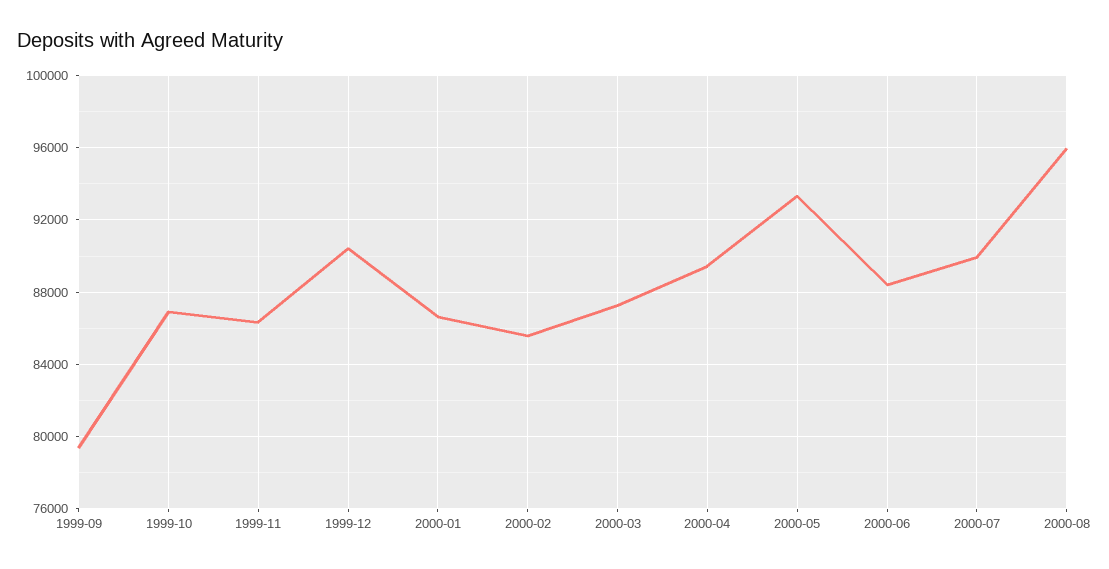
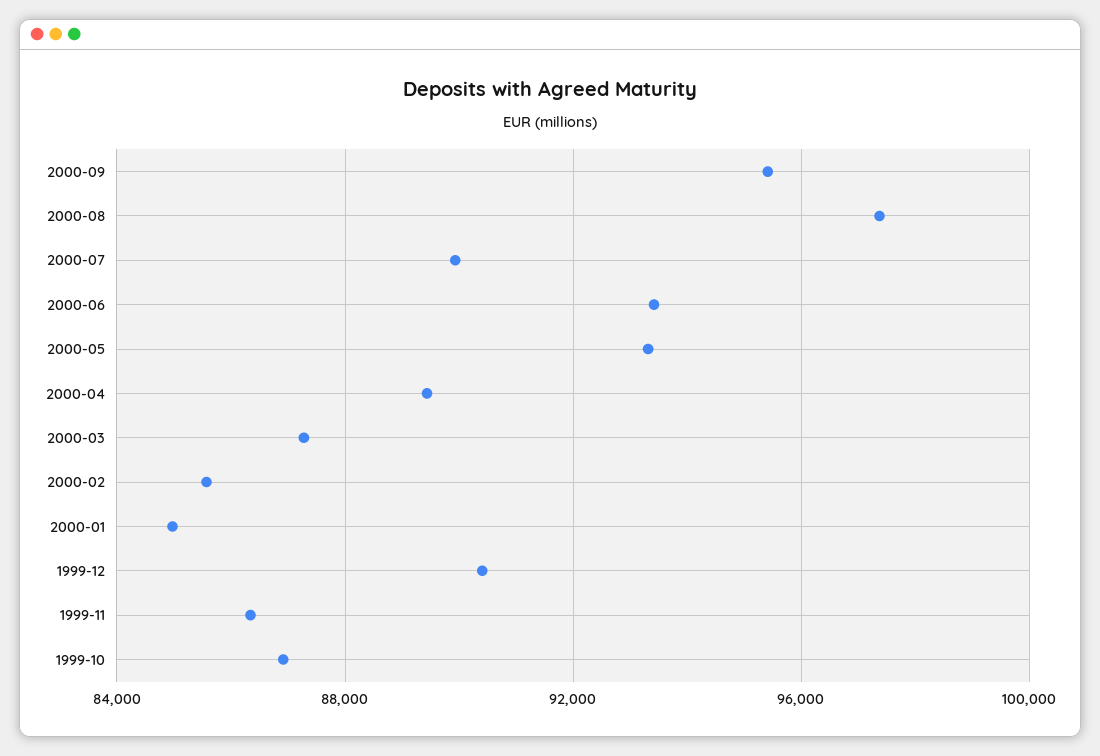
1999-09: 79500 -> none
2000-01: 86500 -> 85000
2000-06: 88500 -> 93500
2000-08: 96000 -> 97500
2000-09: none -> 95500

